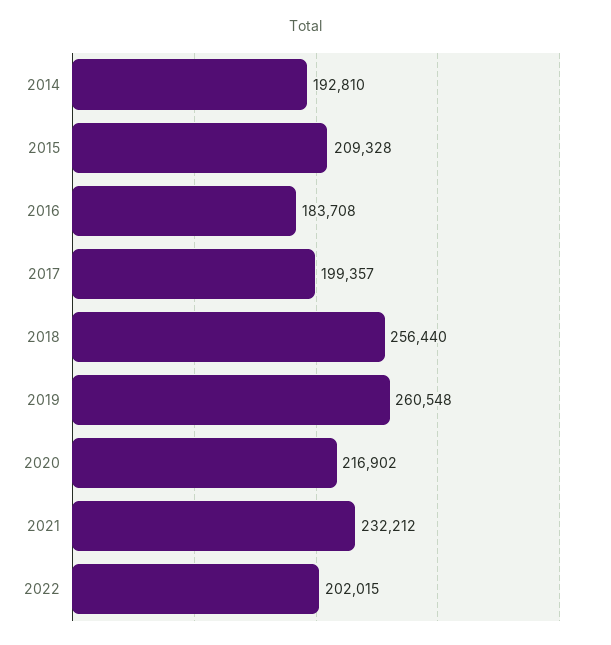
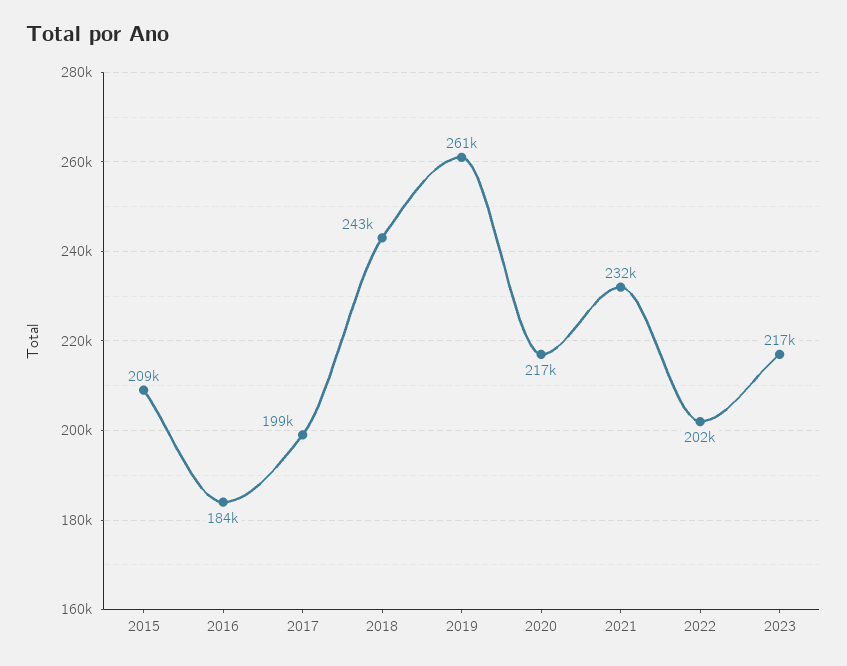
2014: 192810 -> none
2018: 256440 -> 243000
2023: none -> 217000

